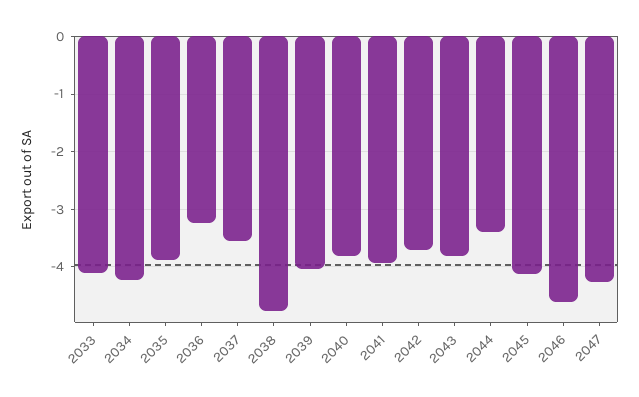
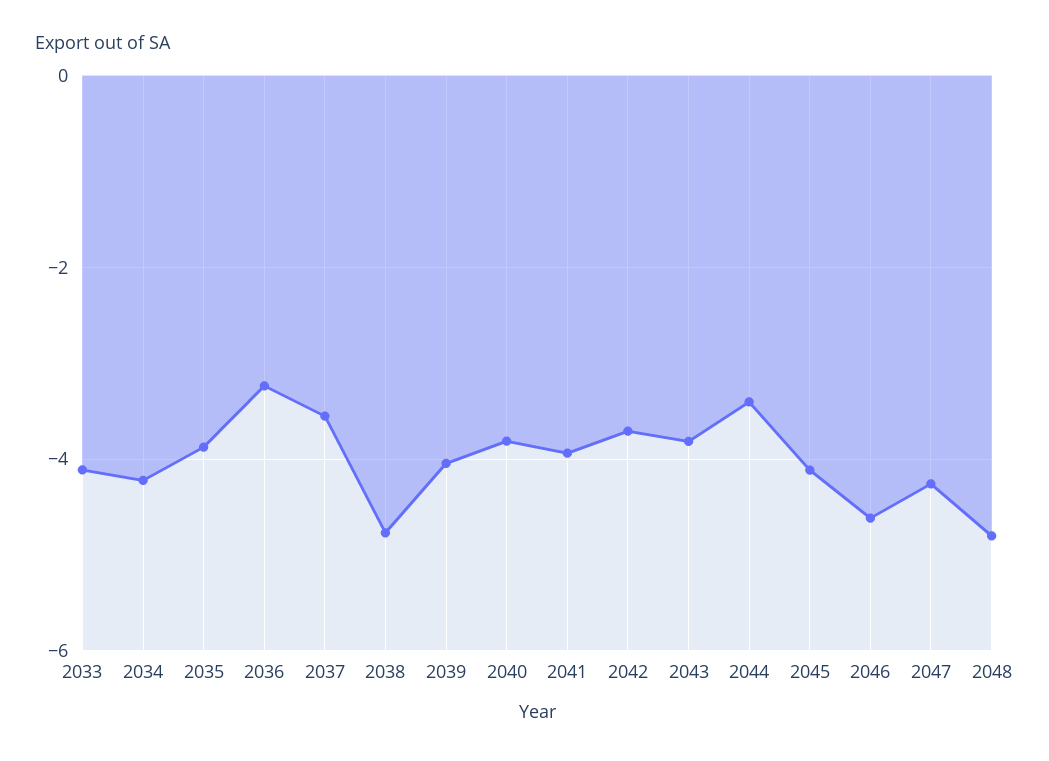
2048: none -> -4.8

